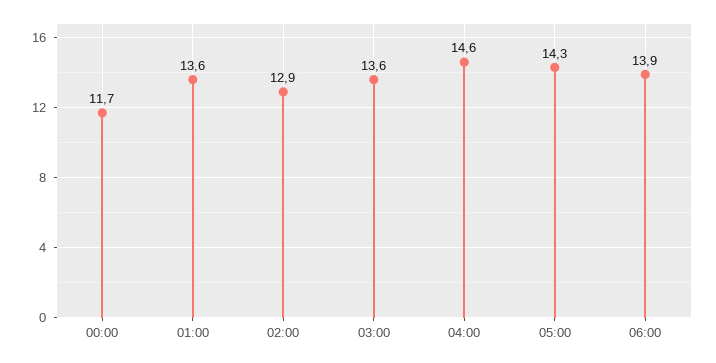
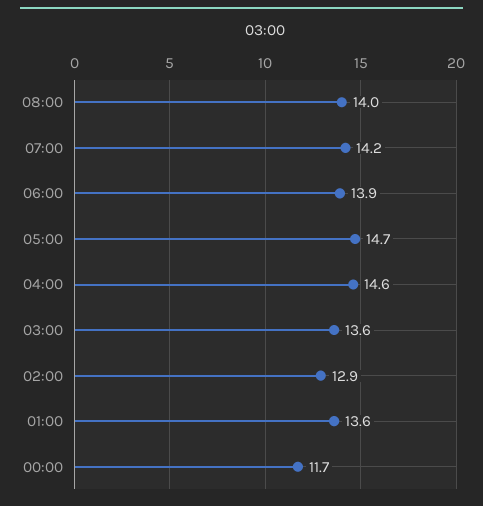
05:00: 14.3 -> 14.7
08:00: none -> 14
07:00: none -> 14.2

